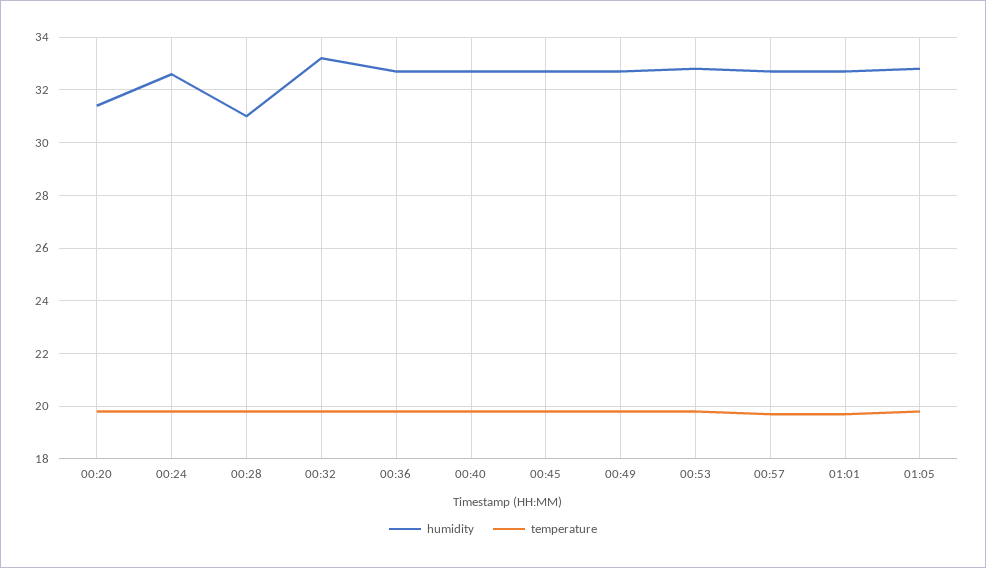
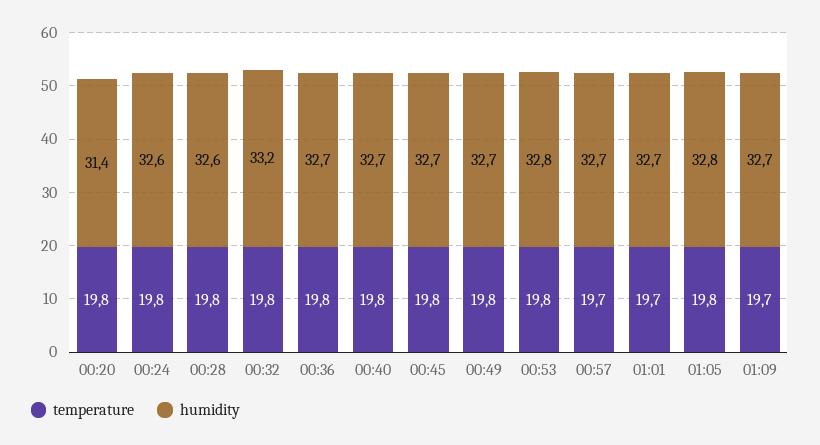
humidity, 00:28: 31 -> 32.6
temperature, 01:09: none -> 19.7
humidity, 01:09: none -> 32.7

